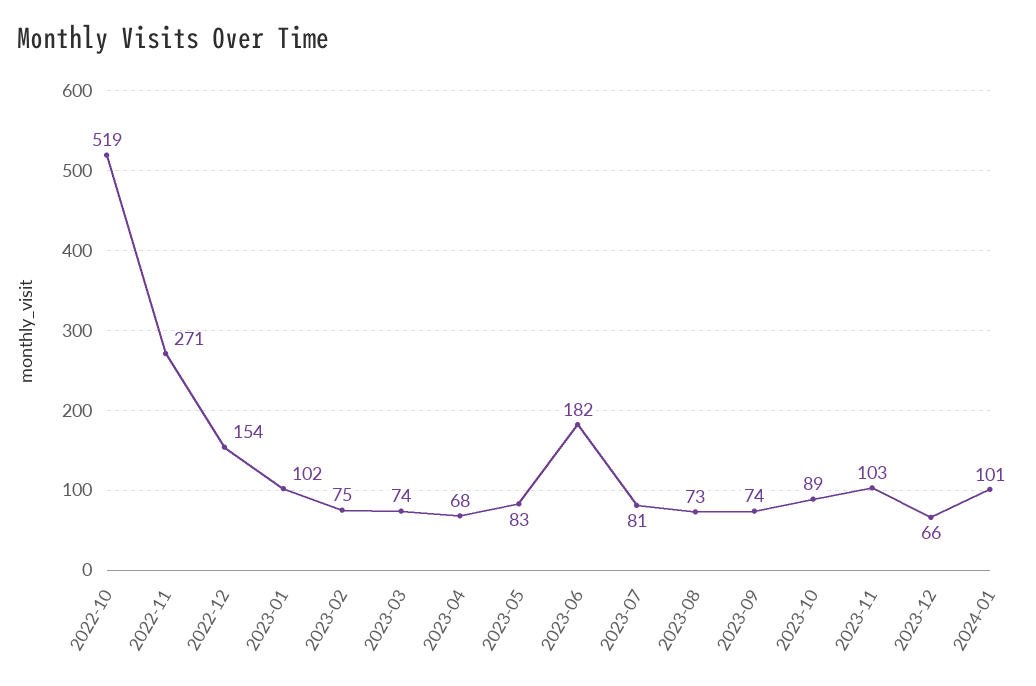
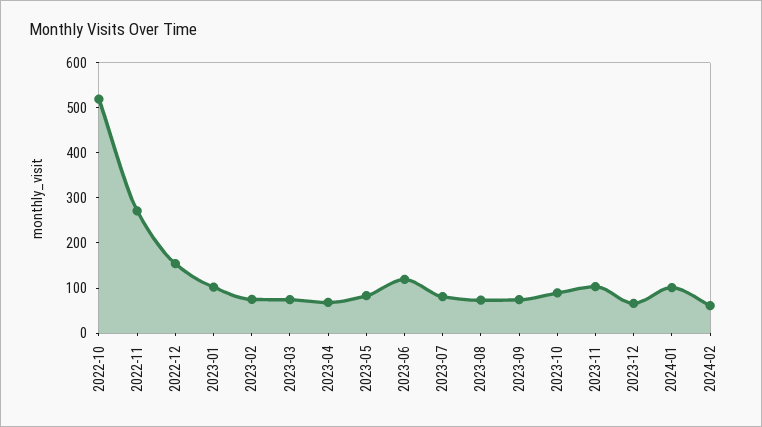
2023-06: 182 -> 120
2024-02: none -> 60

